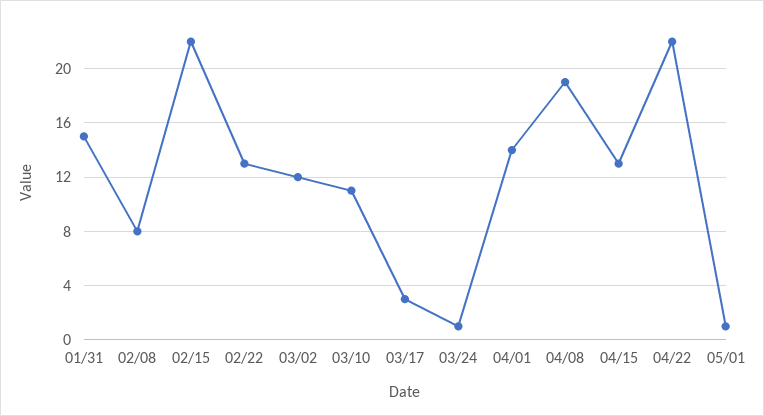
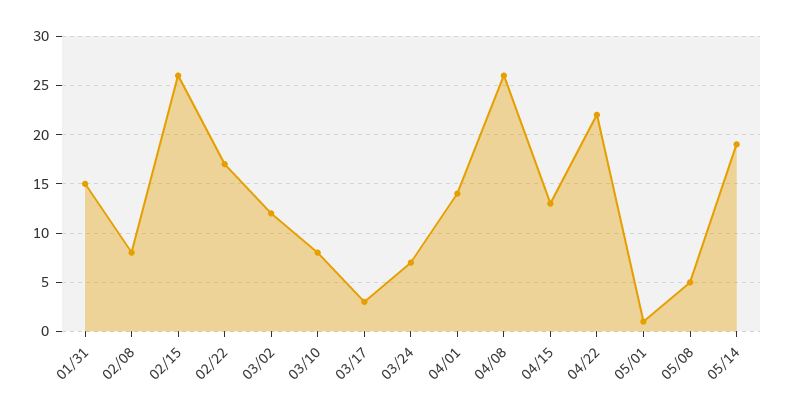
02/15: 22 -> 26
02/22: 13 -> 17
03/10: 11 -> 8
03/24: 1 -> 7
04/08: 19 -> 26
05/08: none -> 5
05/14: none -> 19

